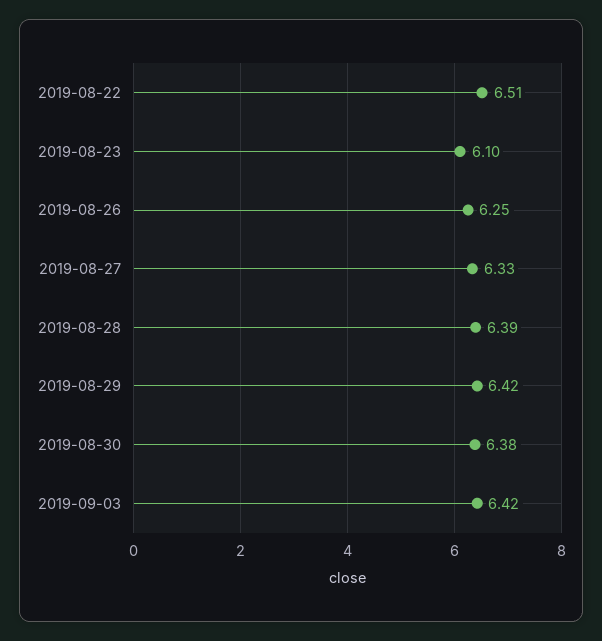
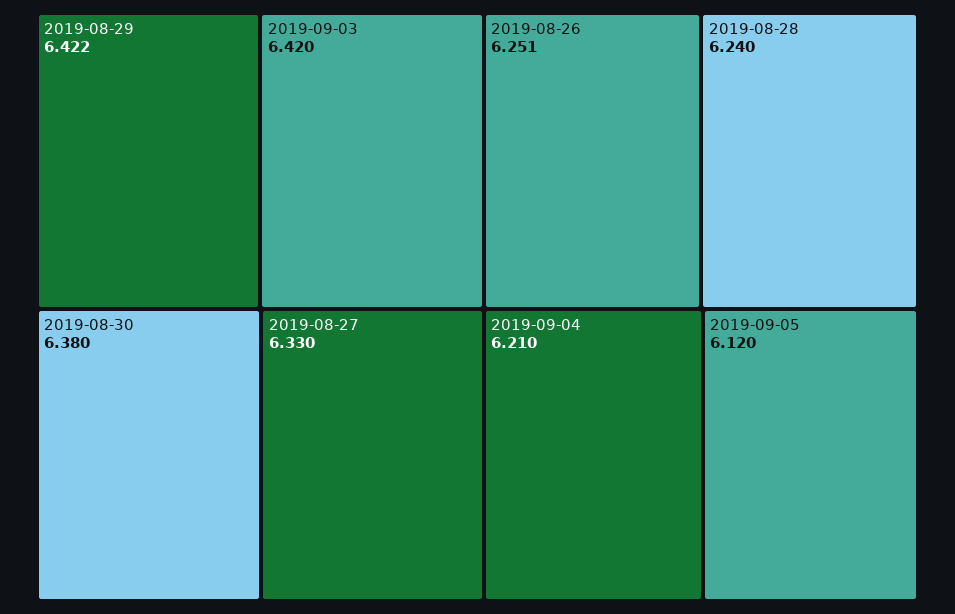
2019-08-22: 6.51 -> none
2019-08-23: 6.1 -> none
2019-08-28: 6.39 -> 6.24
2019-09-04: none -> 6.21
2019-09-05: none -> 6.12

